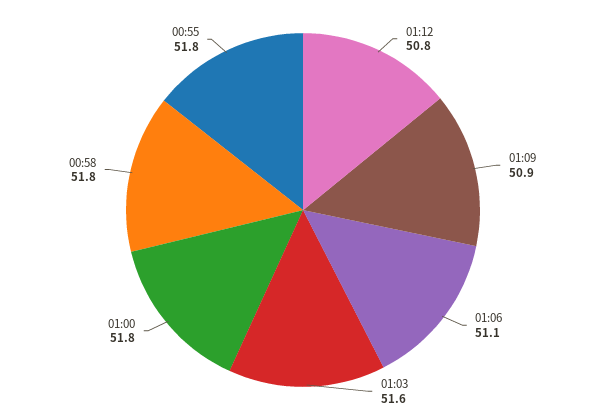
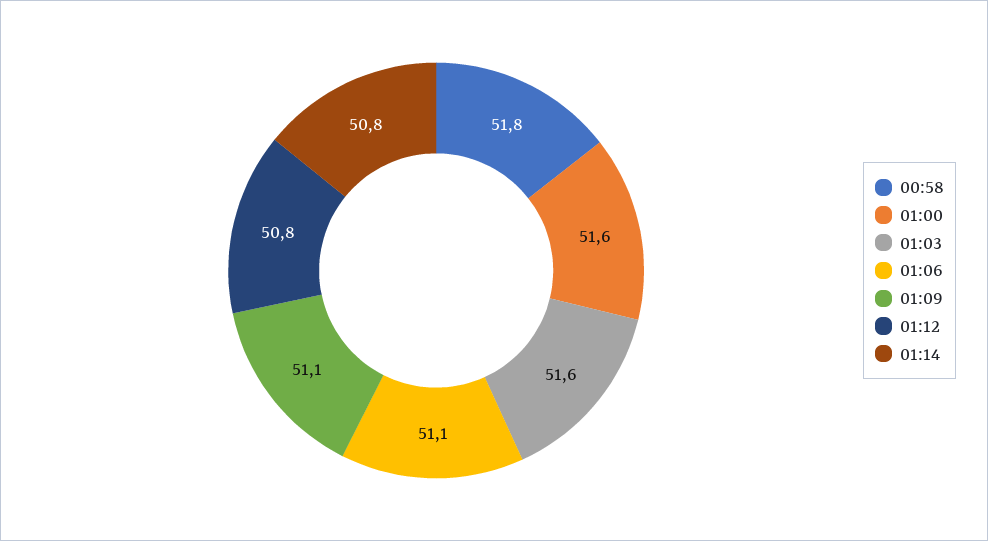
01:09: 50.9 -> 51.1
01:00: 51.8 -> 51.6
00:55: 51.8 -> none
01:14: none -> 50.8

